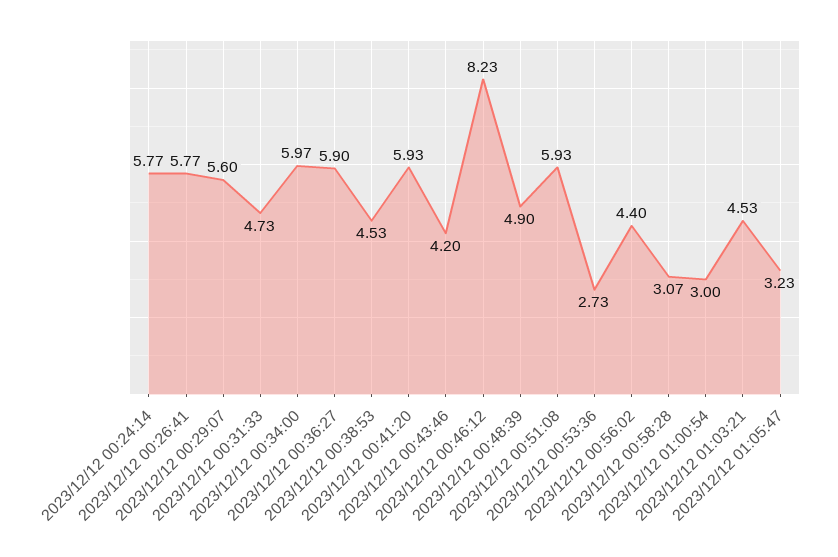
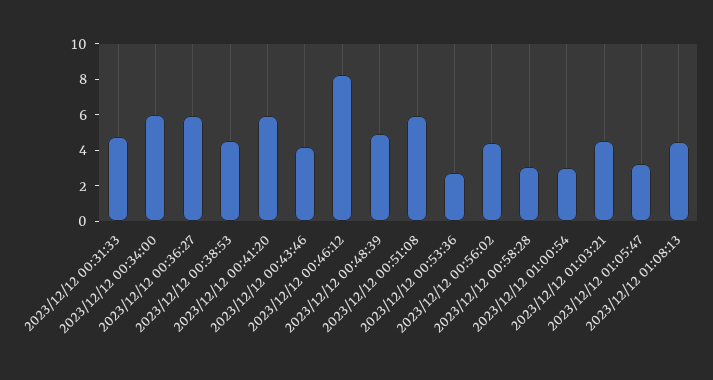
2023/12/12 00:24:14: 5.77 -> none
2023/12/12 00:26:41: 5.77 -> none
2023/12/12 00:29:07: 5.6 -> none
2023/12/12 01:08:13: none -> 4.5

